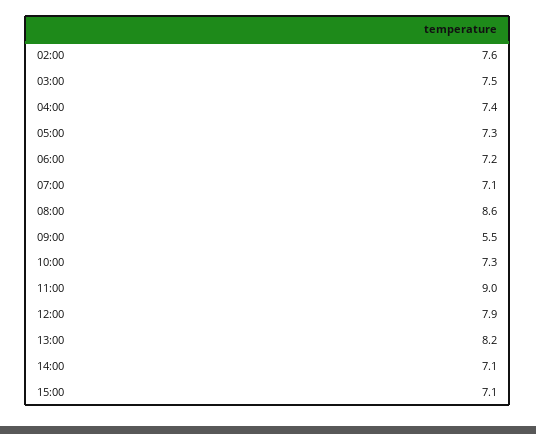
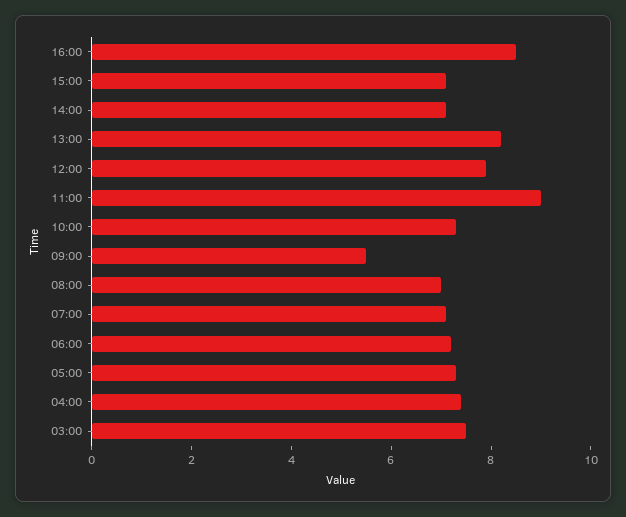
02:00: 7.6 -> none
08:00: 8.6 -> 7
16:00: none -> 8.5

